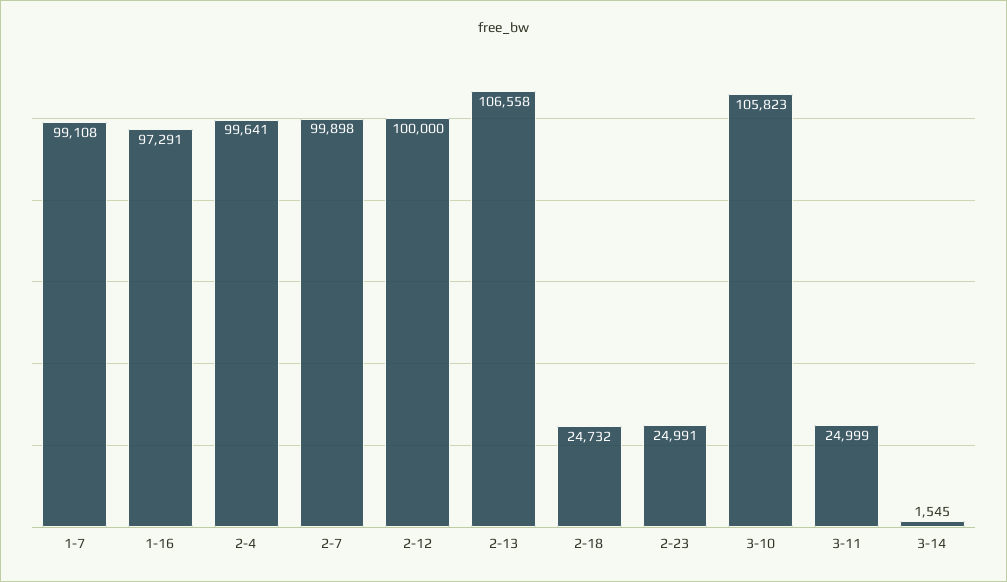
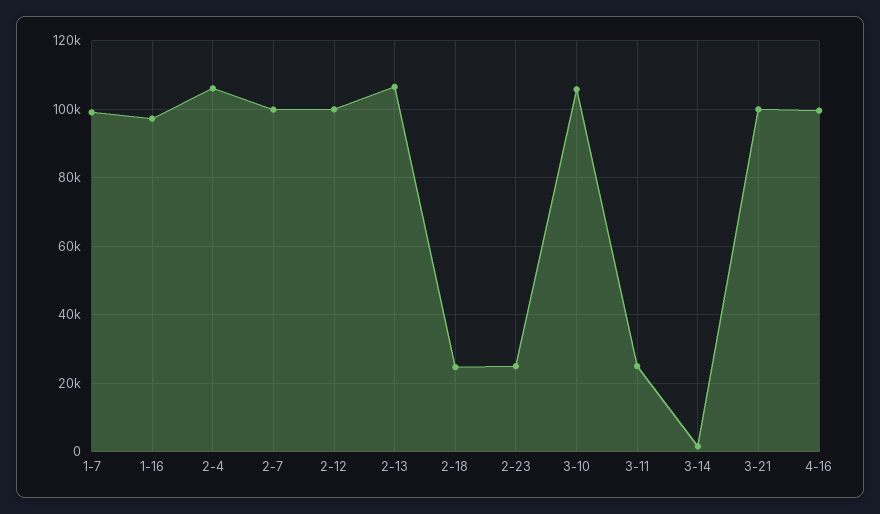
2-4: 99641 -> 106000
3-21: none -> 100000
4-16: none -> 100000

